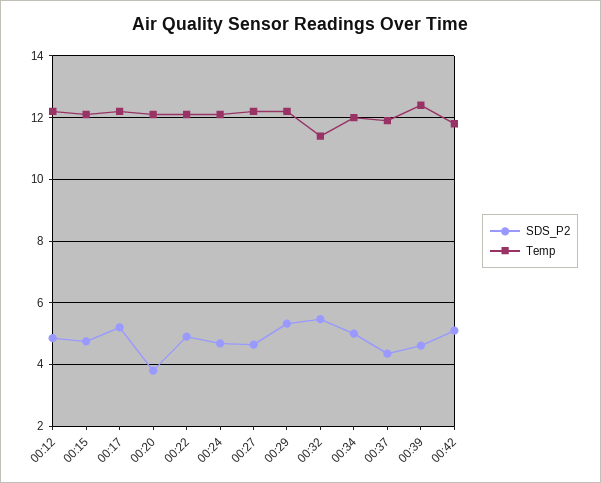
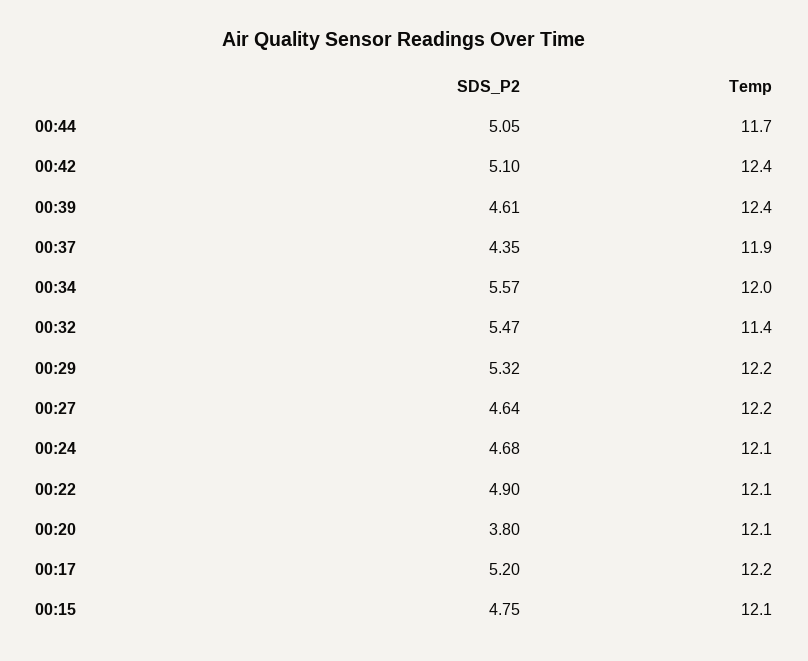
SDS_P2, 00:12: 4.8 -> none
Temp, 00:12: 12.2 -> none
SDS_P2, 00:34: 5 -> 5.57
Temp, 00:42: 11.8 -> 12.4
SDS_P2, 00:44: none -> 5.05
Temp, 00:44: none -> 11.7

